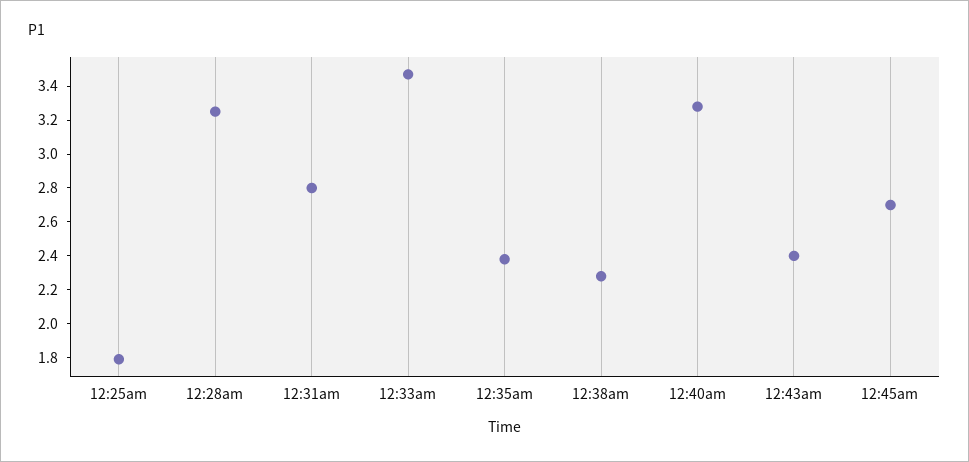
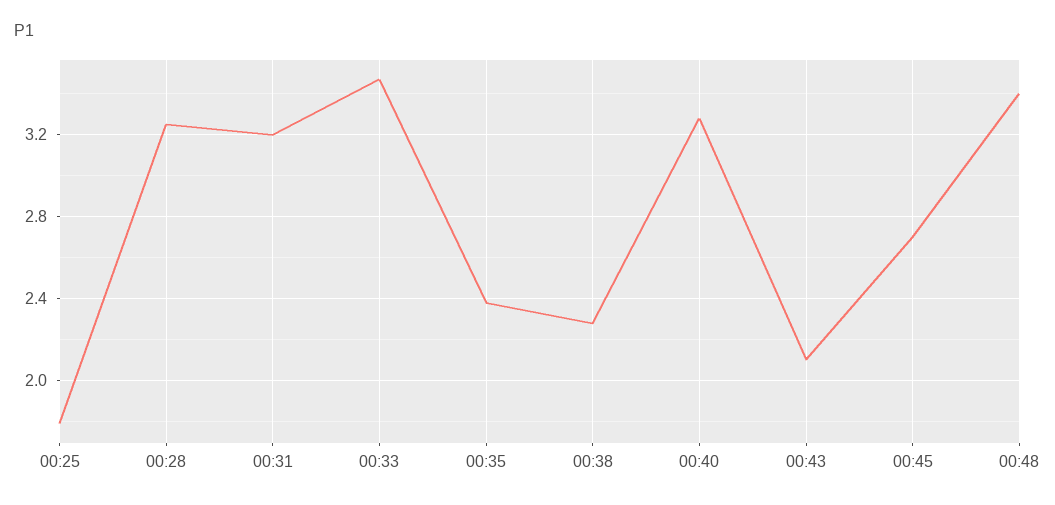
12:31am: 2.8 -> 3.2
12:43am: 2.4 -> 2.1
00:48: none -> 3.4

